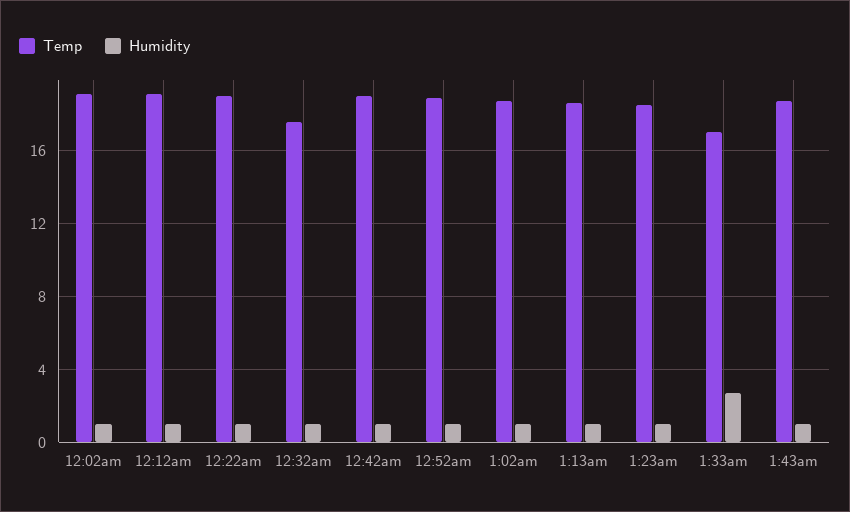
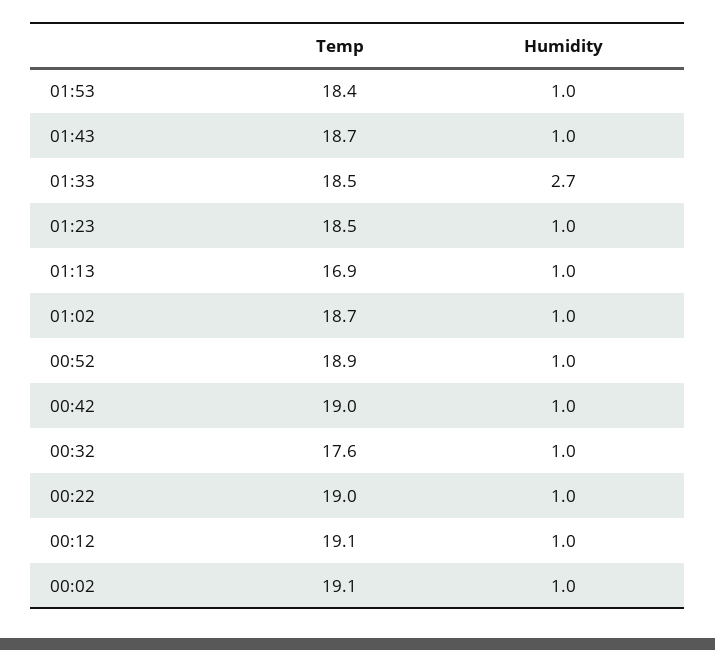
Temp, 1:13am: 18.5 -> 16.9
Temp, 1:33am: 17 -> 18.5
Temp, 01:53: none -> 18.4
Humidity, 01:53: none -> 1

